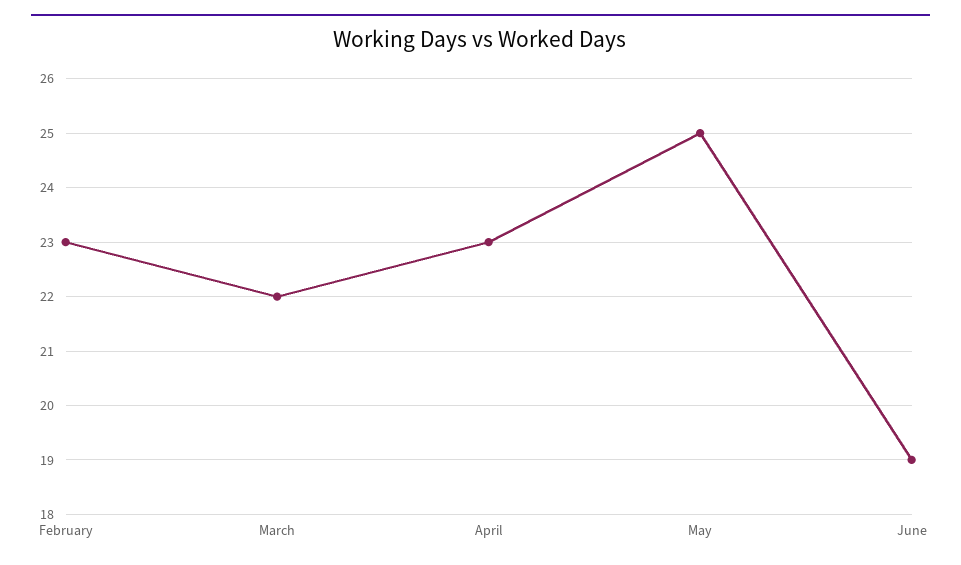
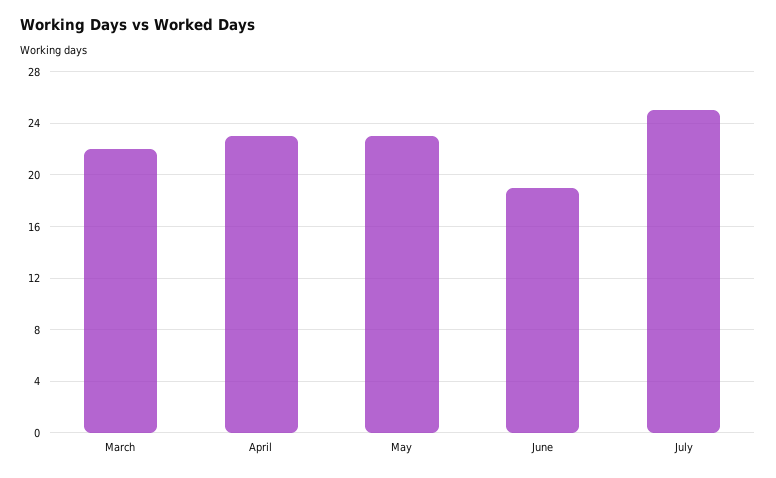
February: 23 -> none
May: 25 -> 23
July: none -> 25

